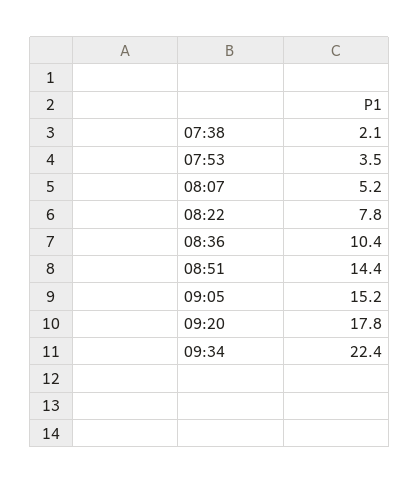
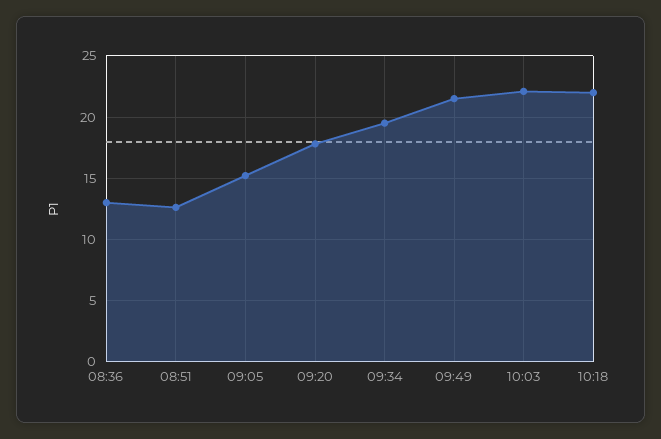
07:38: 2.1 -> none
07:53: 3.5 -> none
08:07: 5.2 -> none
08:22: 7.8 -> none
08:36: 10.4 -> 13
08:51: 14.4 -> 12.5
09:34: 22.4 -> 19.5
09:49: none -> 21.5
10:03: none -> 22
10:18: none -> 22

